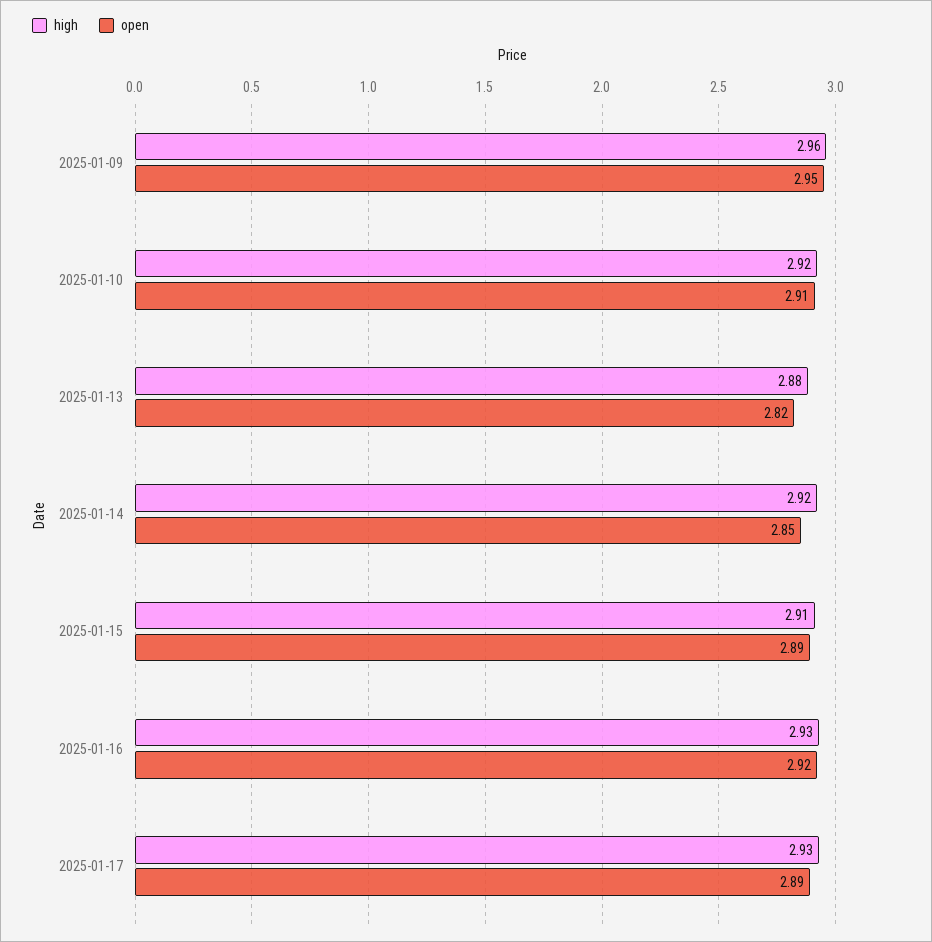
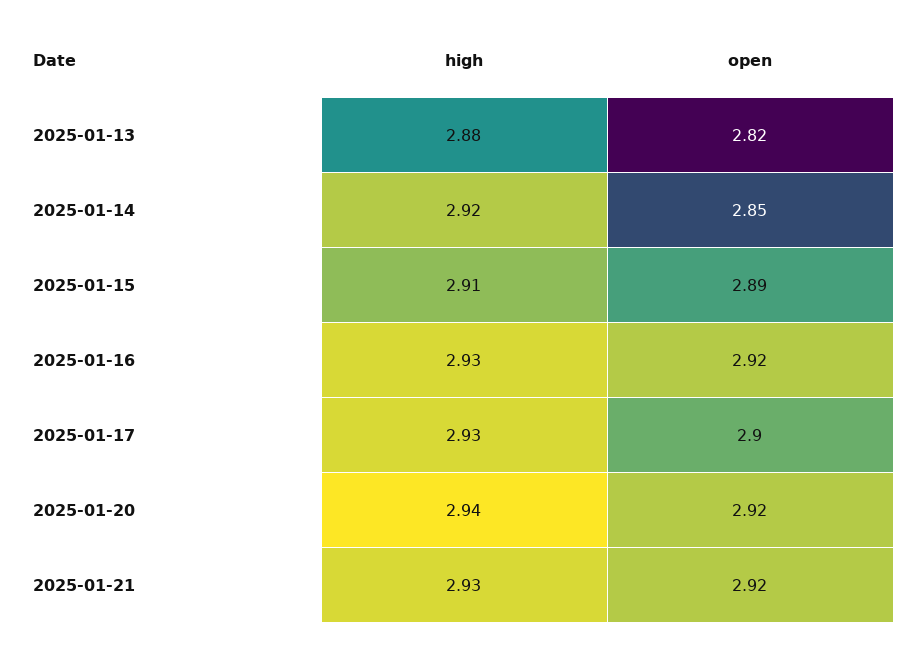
high, 2025-01-09: 2.96 -> none
open, 2025-01-09: 2.95 -> none
high, 2025-01-10: 2.92 -> none
open, 2025-01-10: 2.91 -> none
open, 2025-01-17: 2.89 -> 2.9
high, 2025-01-20: none -> 2.94
open, 2025-01-20: none -> 2.92
high, 2025-01-21: none -> 2.93
open, 2025-01-21: none -> 2.92

